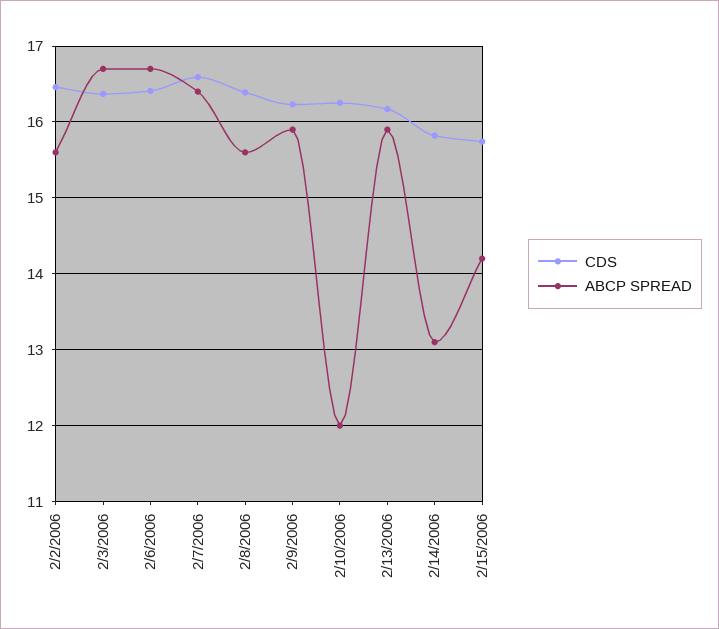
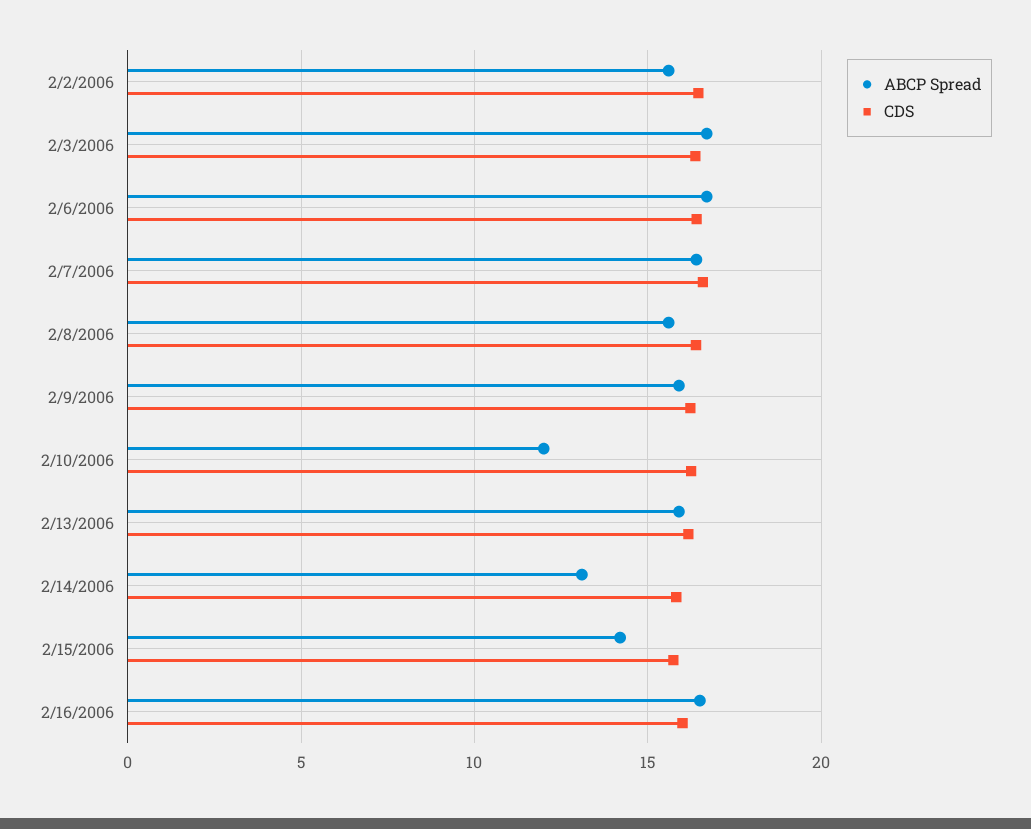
ABCP SPREAD, 2/16/2006: none -> 16.5
CDS, 2/16/2006: none -> 16

